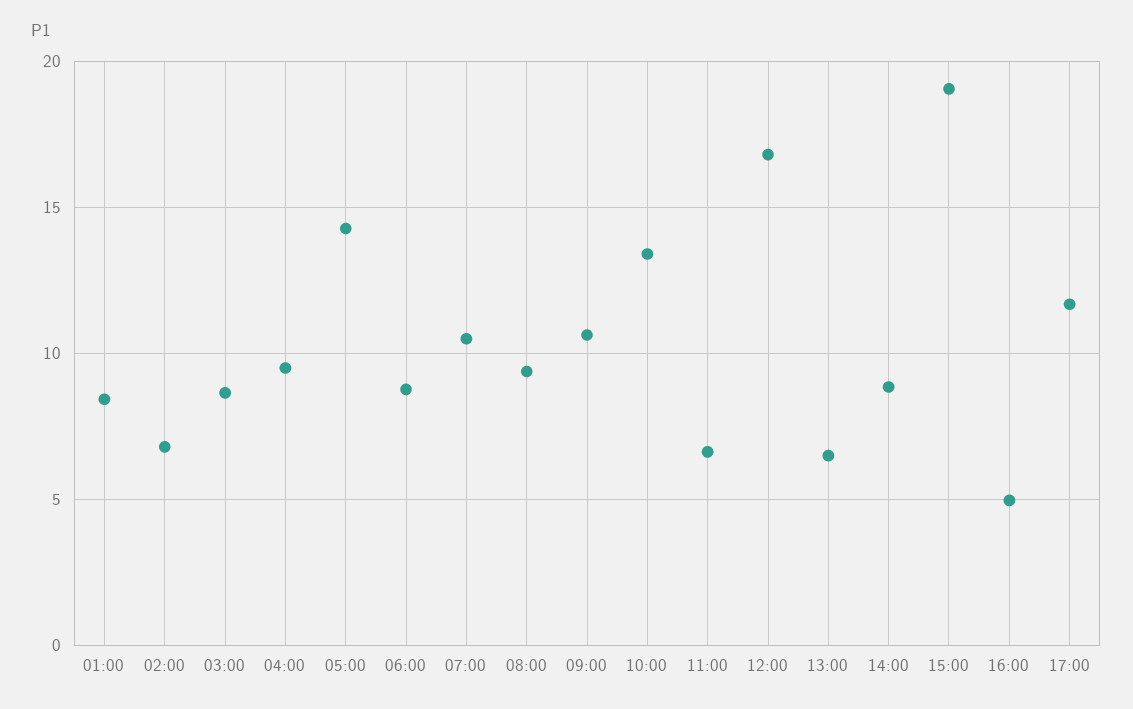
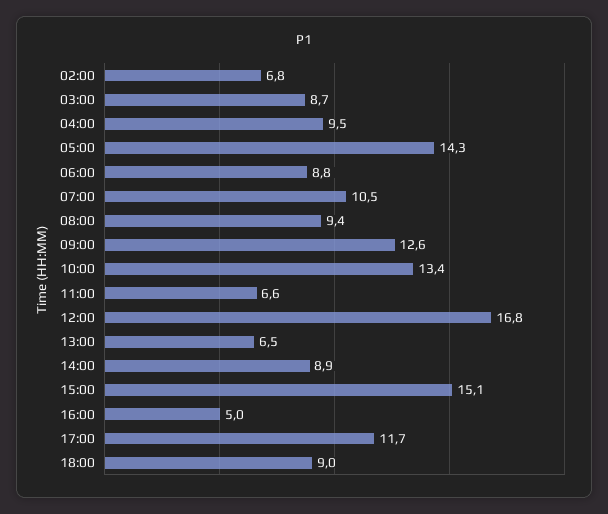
01:00: 8.5 -> none
09:00: 10.5 -> 12.6
15:00: 19 -> 15.1
18:00: none -> 9

